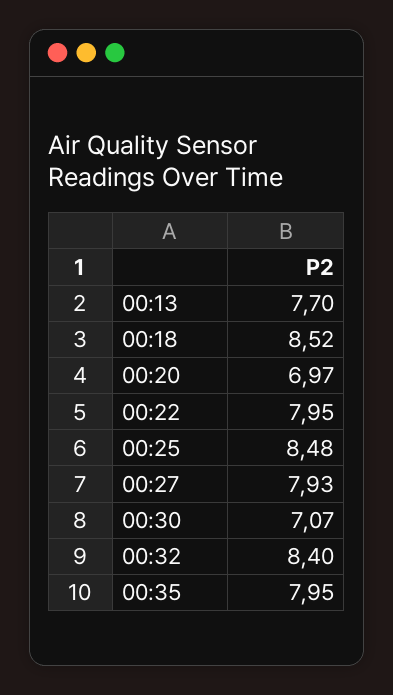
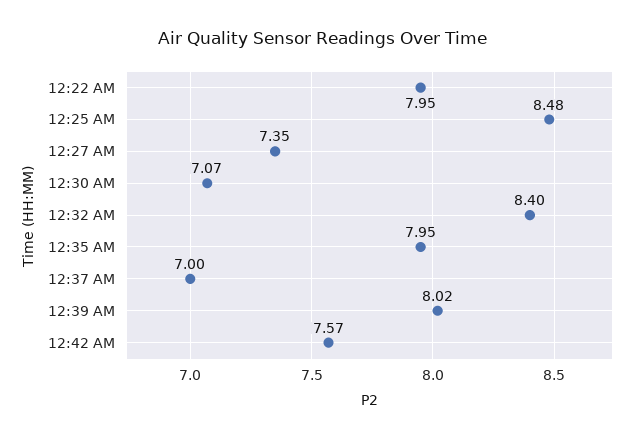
00:13: 7.7 -> none
00:18: 8.52 -> none
00:20: 6.97 -> none
00:27: 7.93 -> 7.35
12:37 AM: none -> 7
12:39 AM: none -> 8.02
12:42 AM: none -> 7.57

